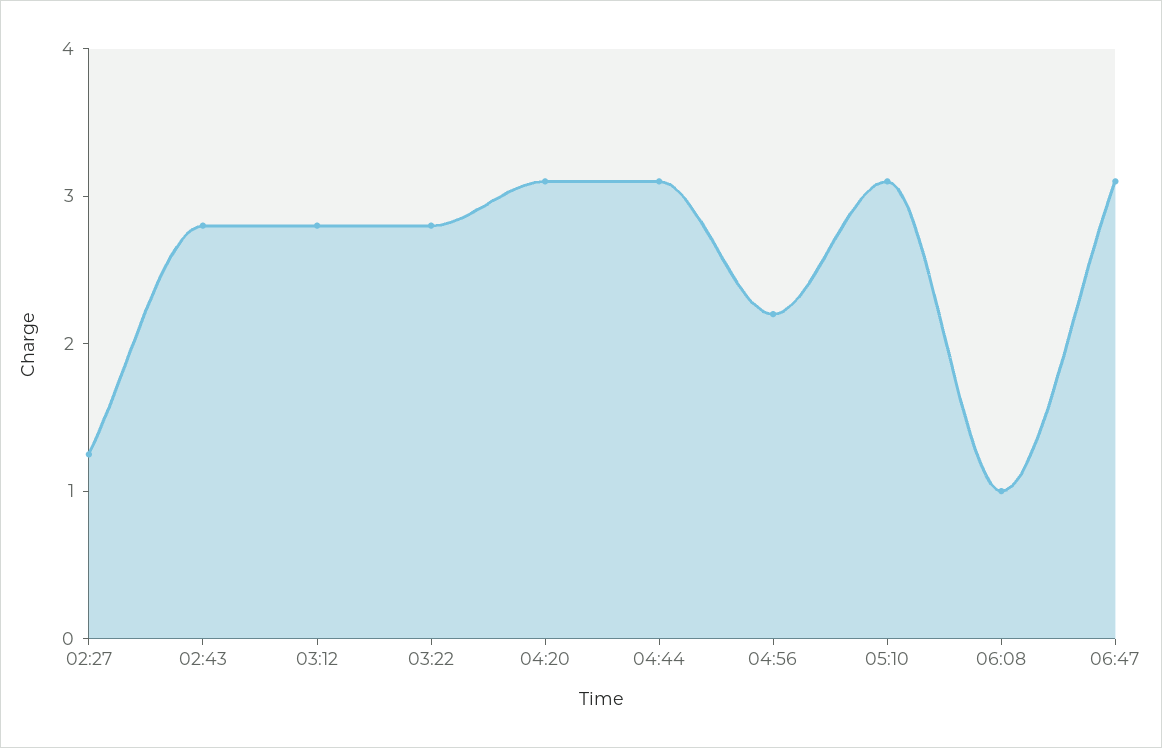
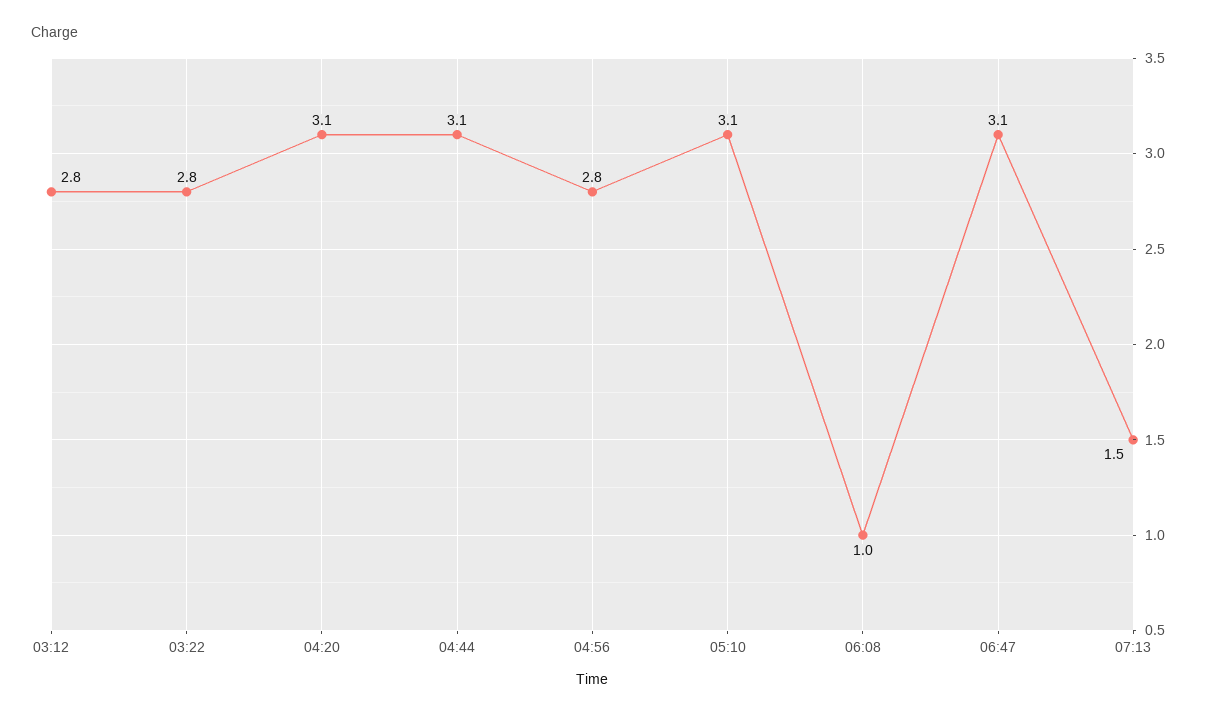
02:27: 1.2 -> none
02:43: 2.8 -> none
04:56: 2.2 -> 2.8
07:13: none -> 1.5

